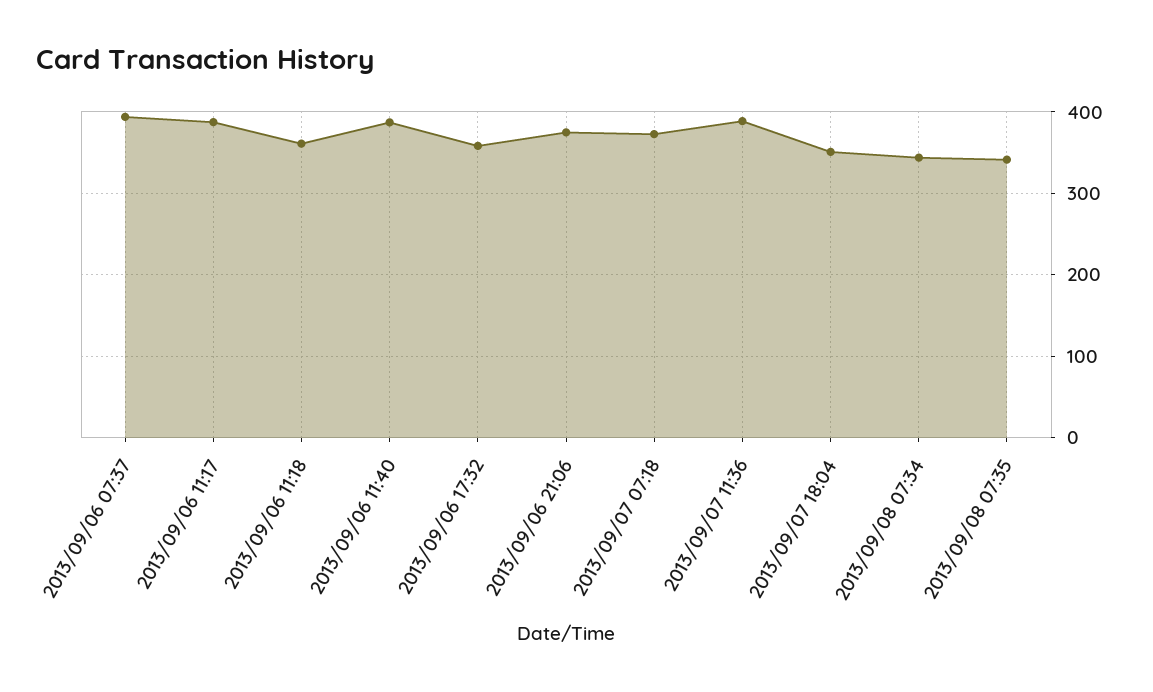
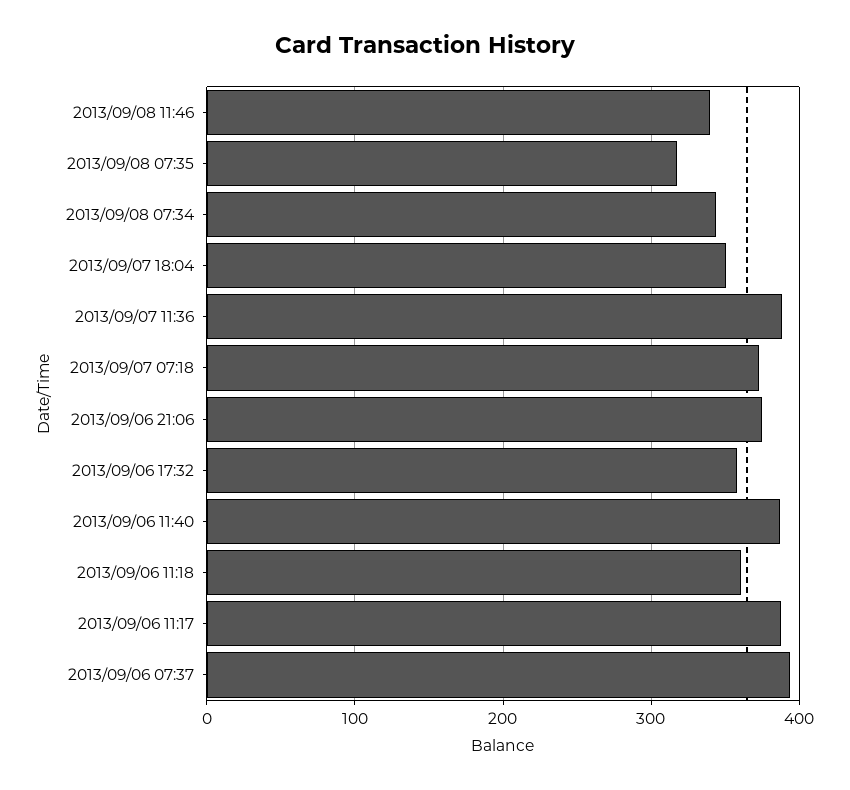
2013/09/08 07:35: 340 -> 320
2013/09/08 11:46: none -> 340

